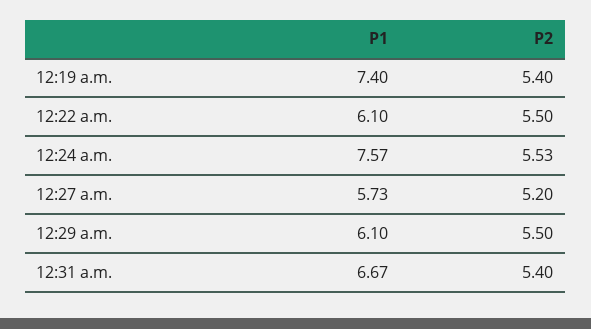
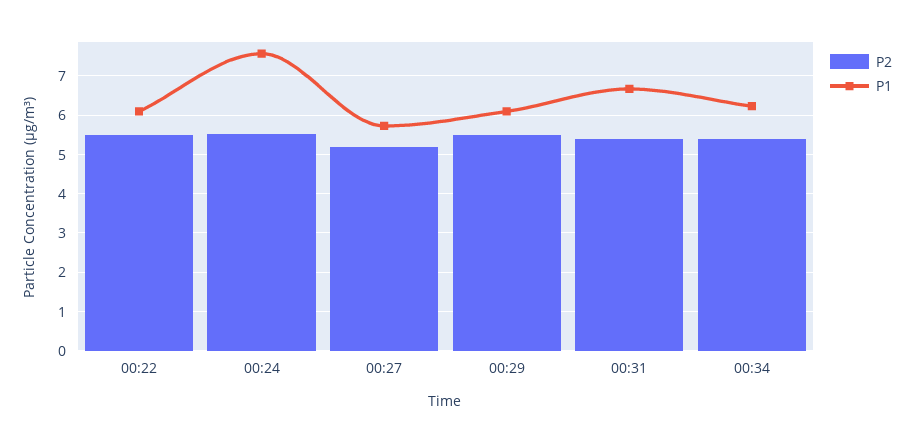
P1, 12:19 a.m.: 7.4 -> none
P2, 12:19 a.m.: 5.4 -> none
P2, 00:34: none -> 5.4
P1, 00:34: none -> 6.2

